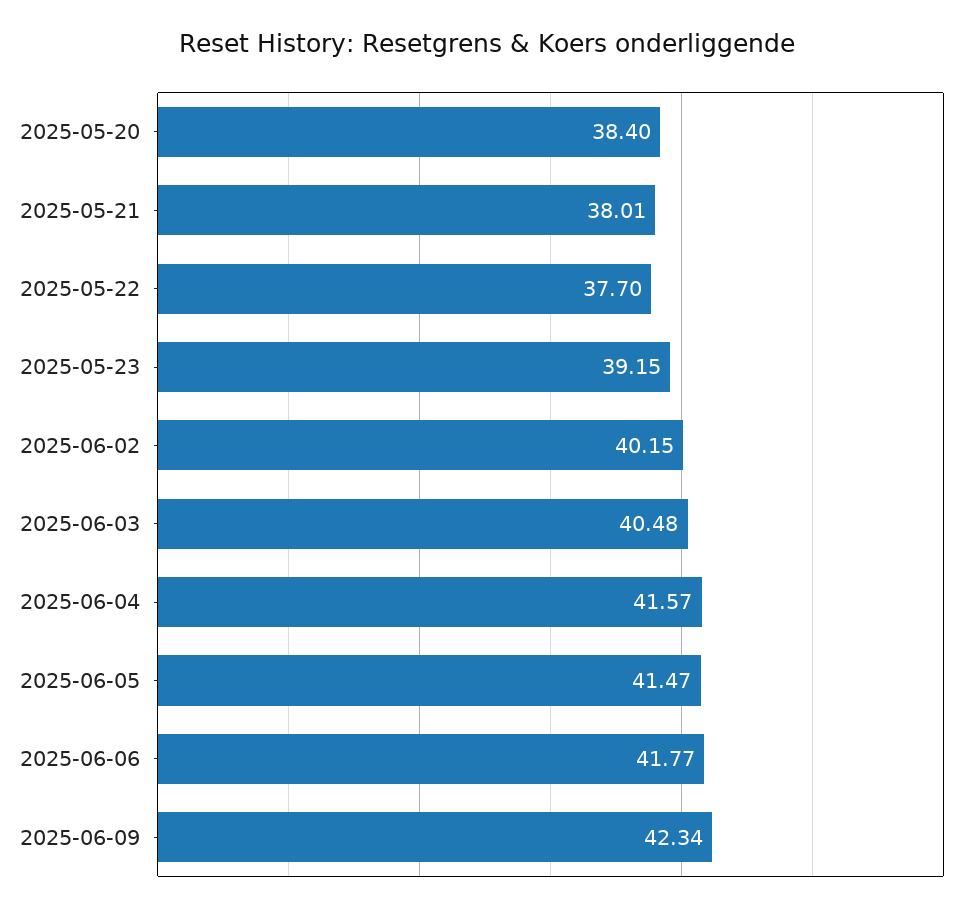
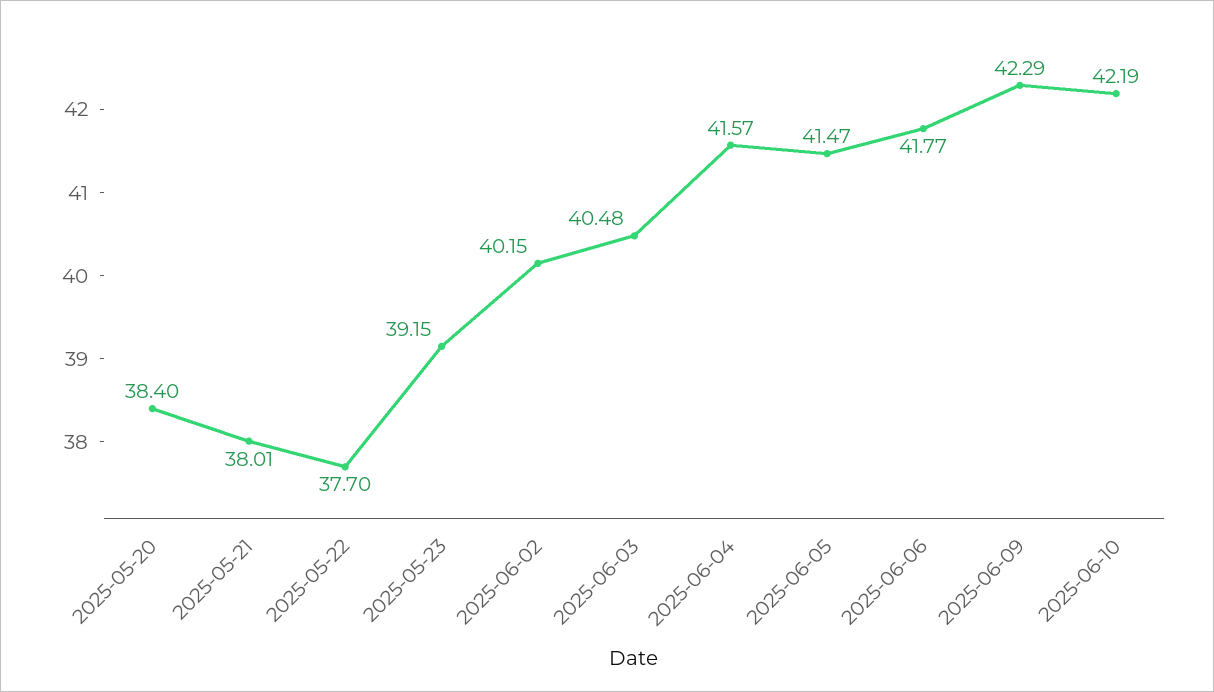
2025-06-09: 42.34 -> 42.29
2025-06-10: none -> 42.19

